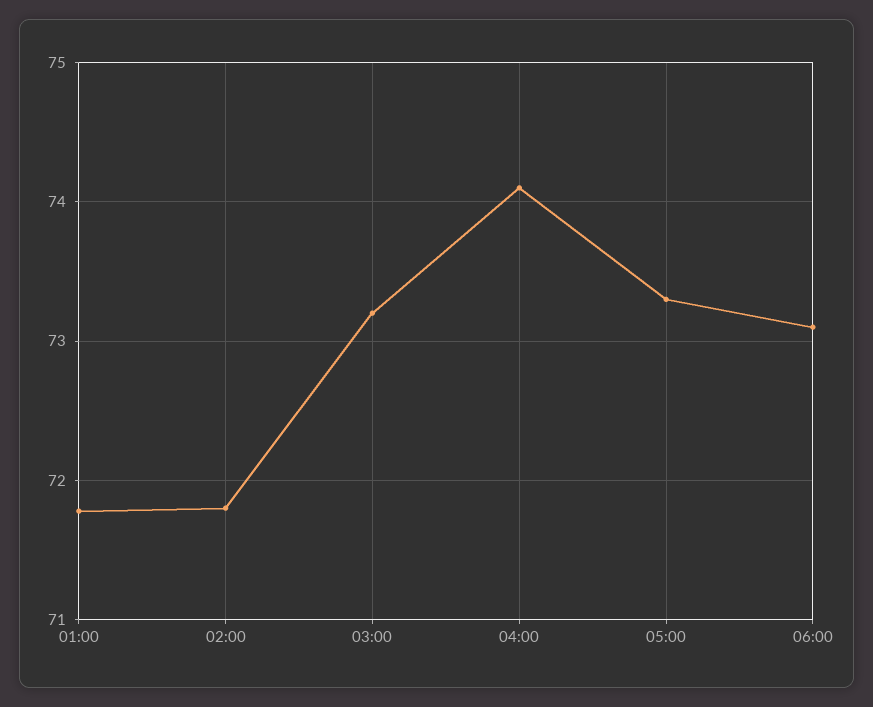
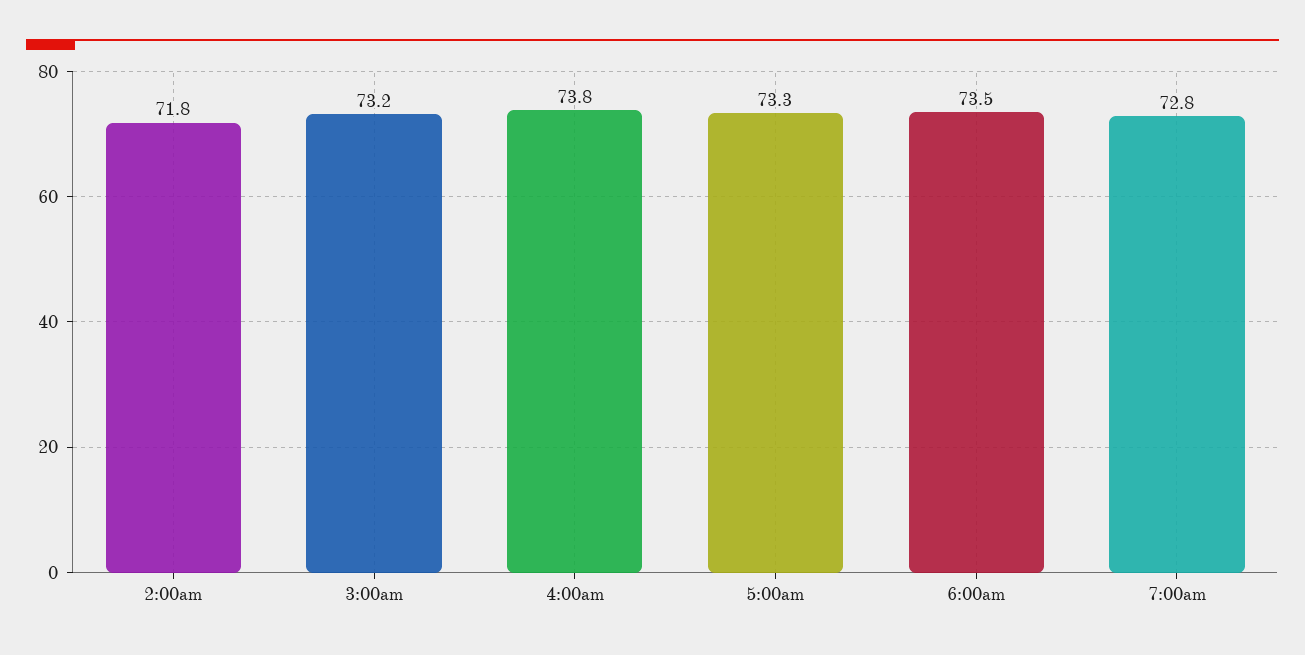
01:00: 71.8 -> none
04:00: 74.1 -> 73.8
06:00: 73.1 -> 73.5
7:00am: none -> 72.8

